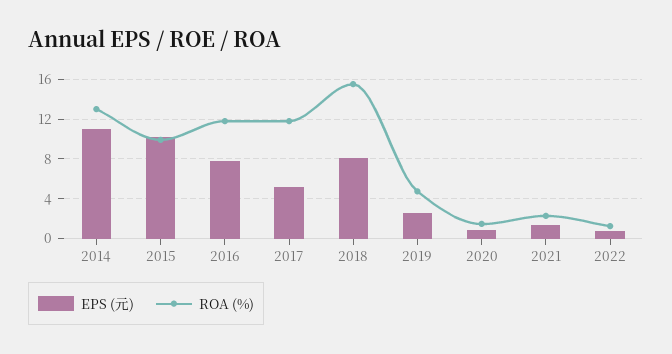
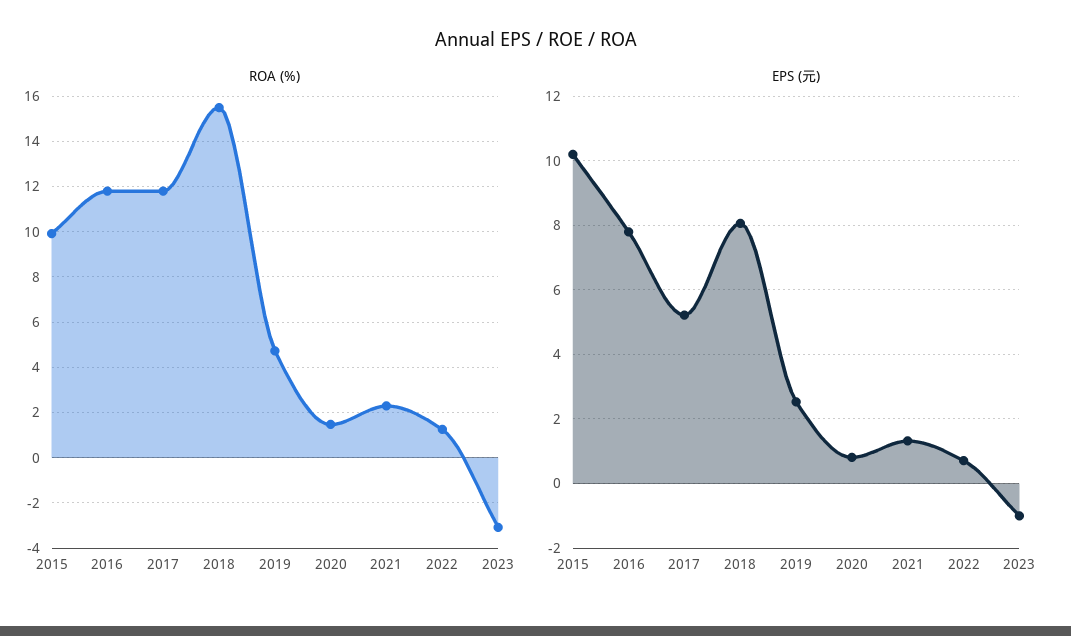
EPS (元), 2014: 11 -> none
ROA (%), 2014: 13 -> none
ROA (%), 2023: none -> -3
EPS (元), 2023: none -> -1

